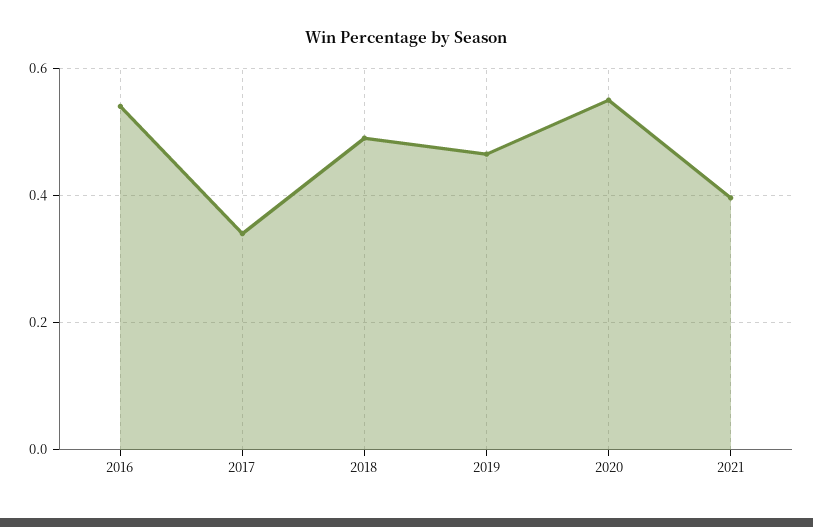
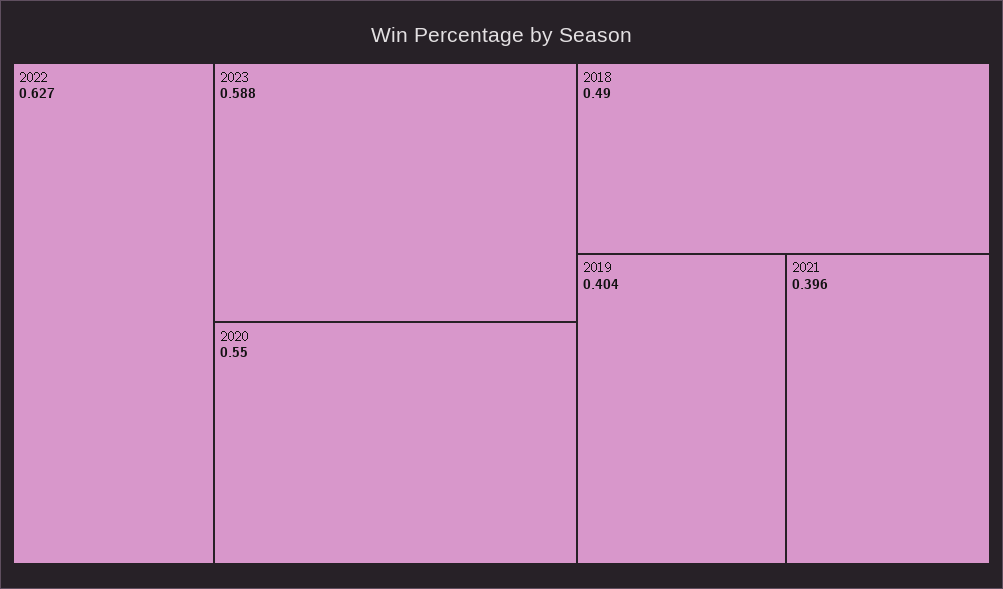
2016: 0.54 -> none
2017: 0.34 -> none
2019: 0.46 -> 0.404
2022: none -> 0.627
2023: none -> 0.588

